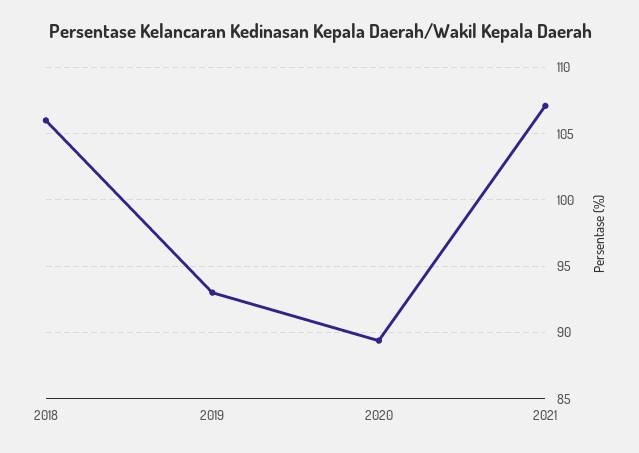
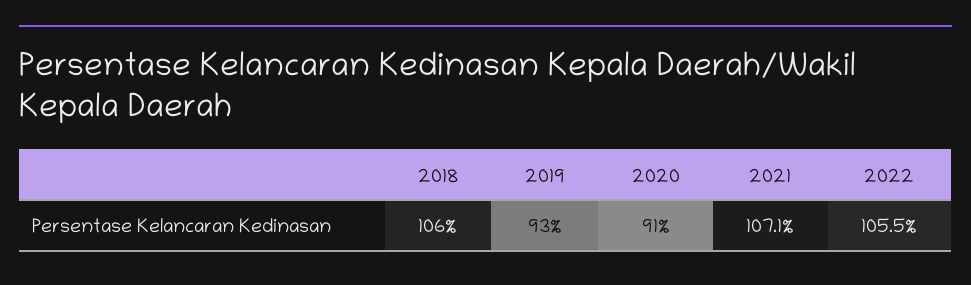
2020: 89.5 -> 91
2022: none -> 105.5

